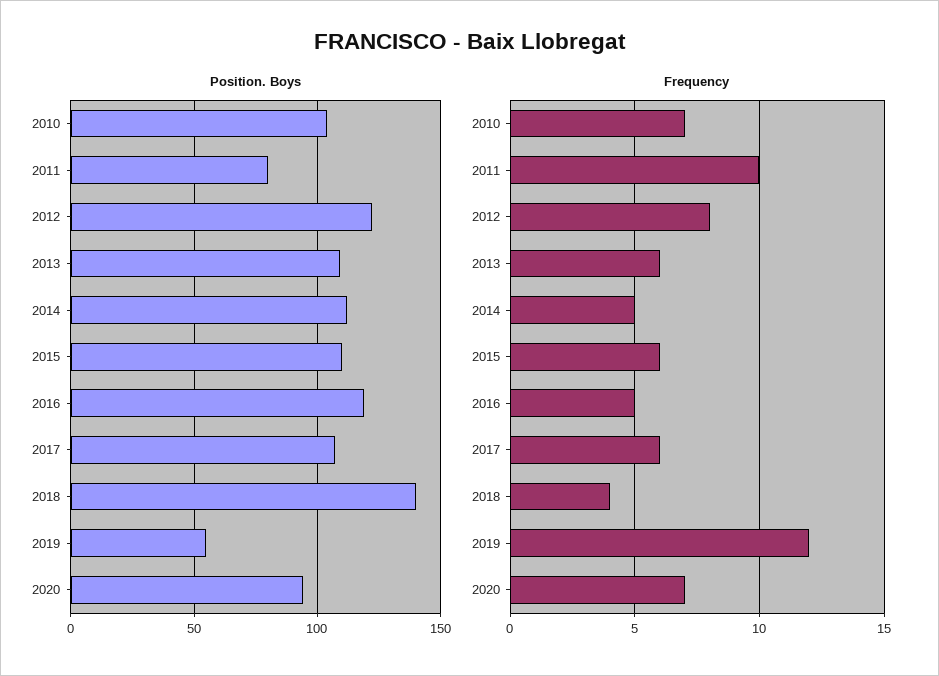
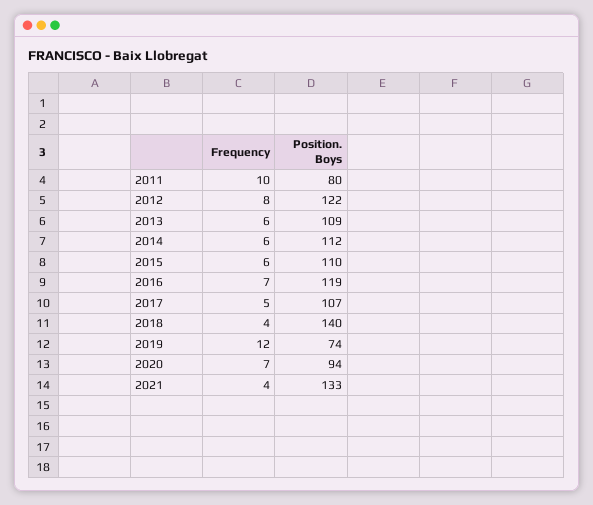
Position. Boys, 2010: 105 -> none
Position. Boys, 2019: 55 -> 74
Frequency, 2010: 7 -> none
Frequency, 2014: 5 -> 6
Frequency, 2016: 5 -> 7
Frequency, 2017: 6 -> 5
Frequency, 2021: none -> 4
Position. Boys, 2021: none -> 133

